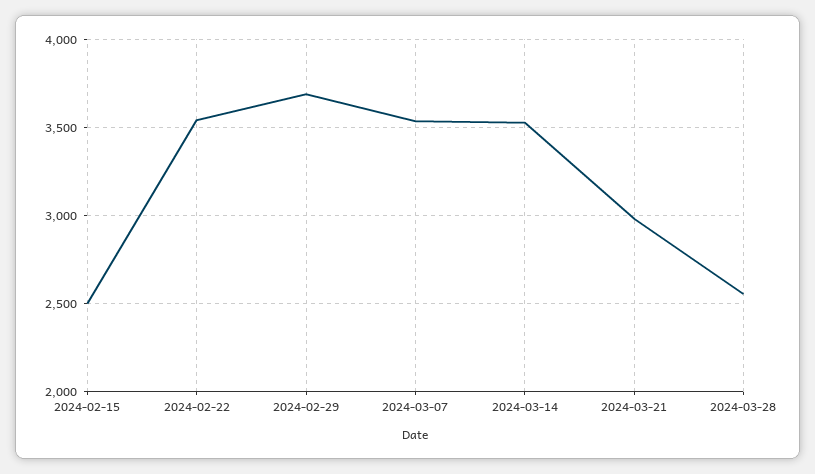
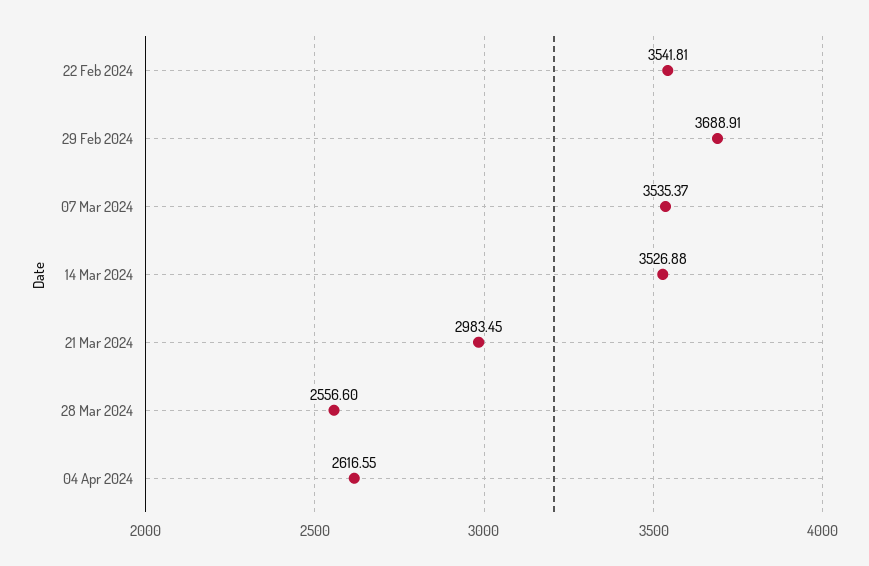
2024-02-15: 2500 -> none
04 Apr 2024: none -> 2616.55

